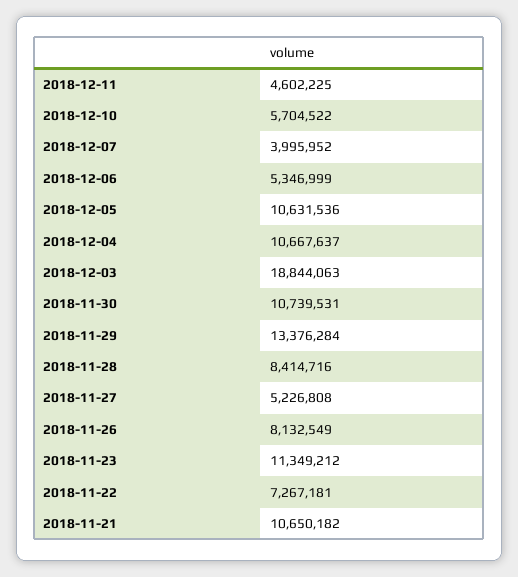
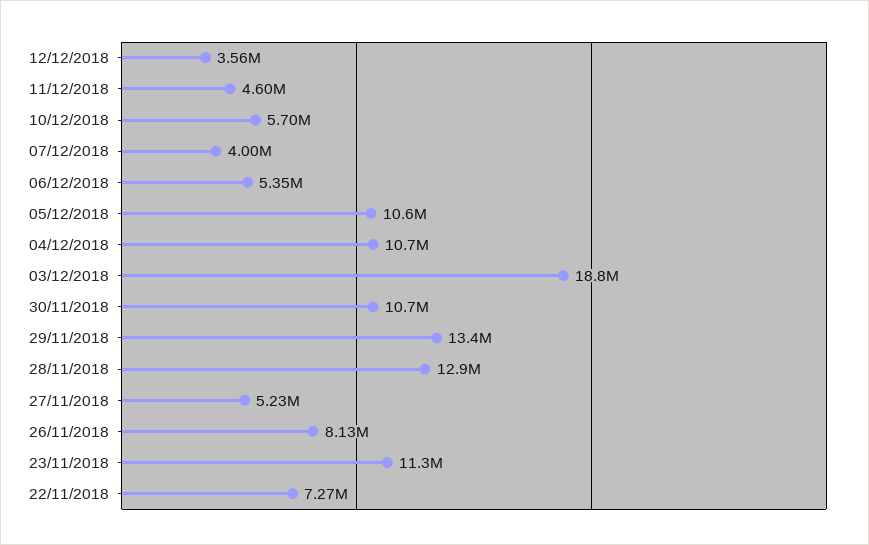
2018-11-28: 8414716 -> 12900000
2018-11-21: 10650182 -> none
12/12/2018: none -> 3560000

